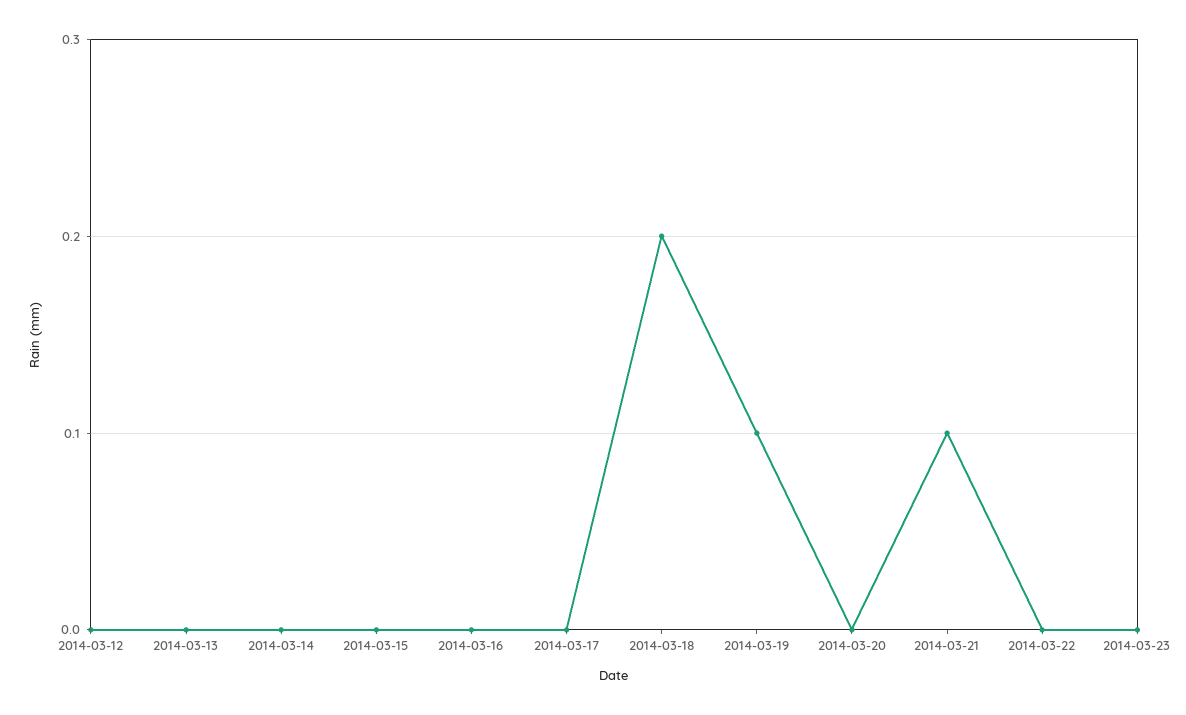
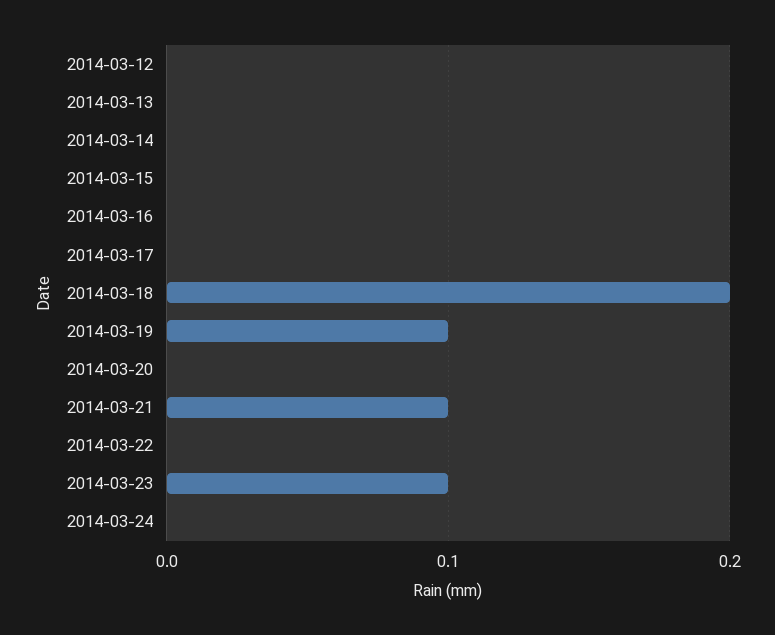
2014-03-23: 0 -> 0.1
2014-03-24: none -> 0

